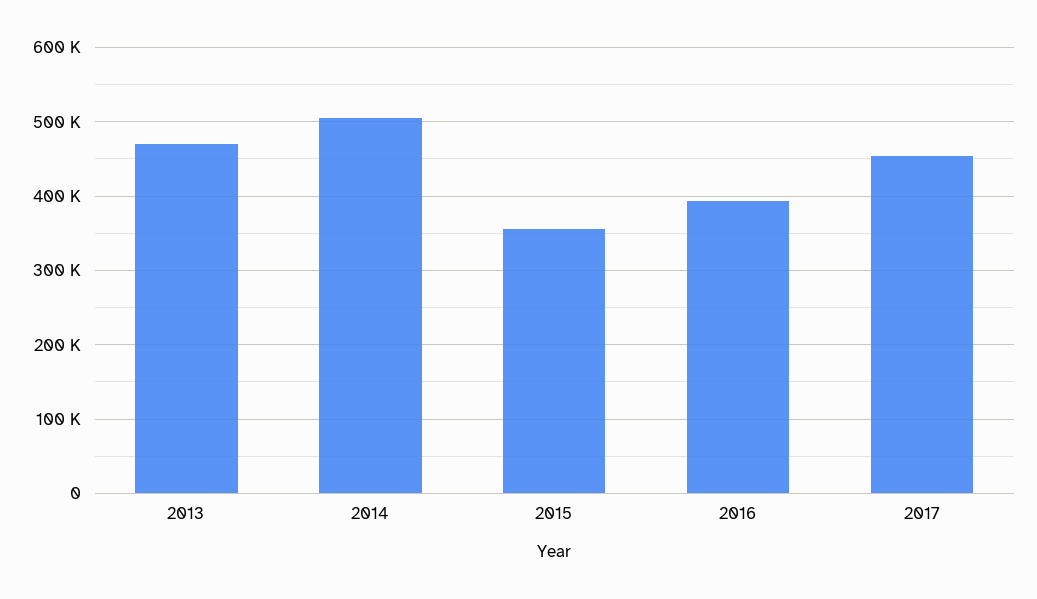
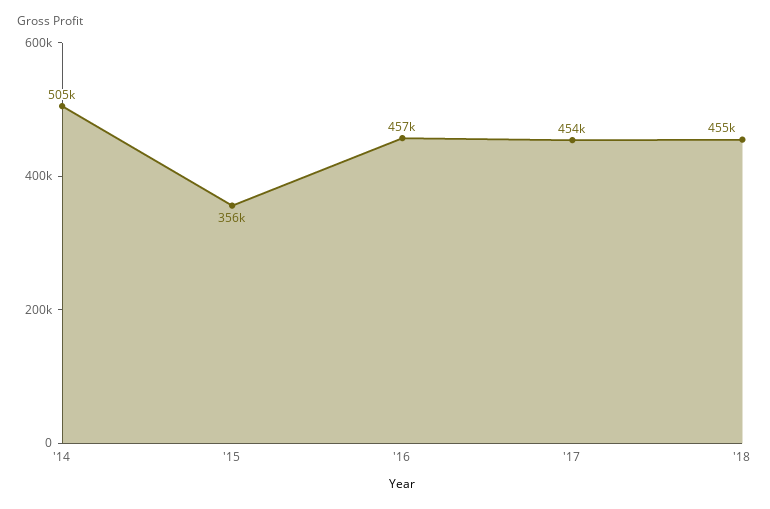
2013: 470000 -> none
2016: 390000 -> 457000
'18: none -> 455000

